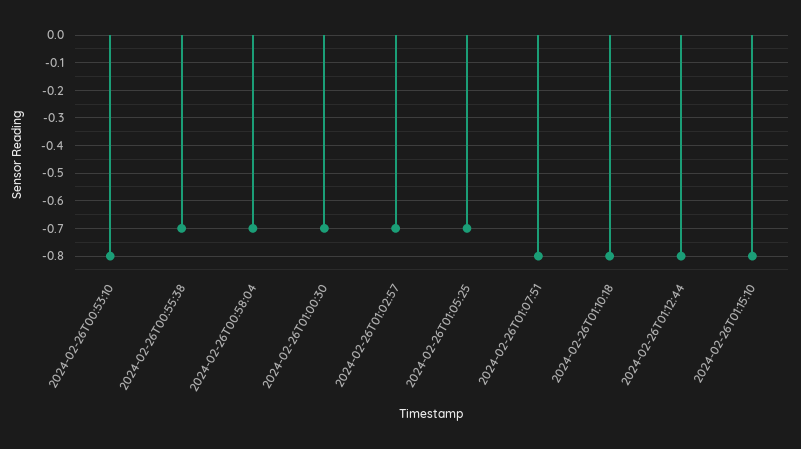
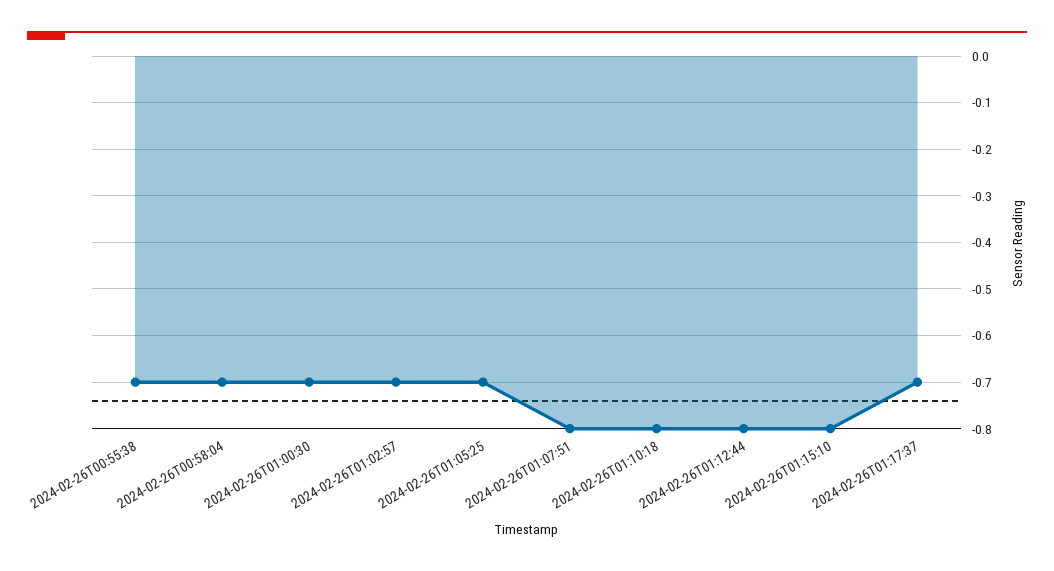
2024-02-26T00:53:10: -0.8 -> none
2024-02-26T01:17:37: none -> -0.7

